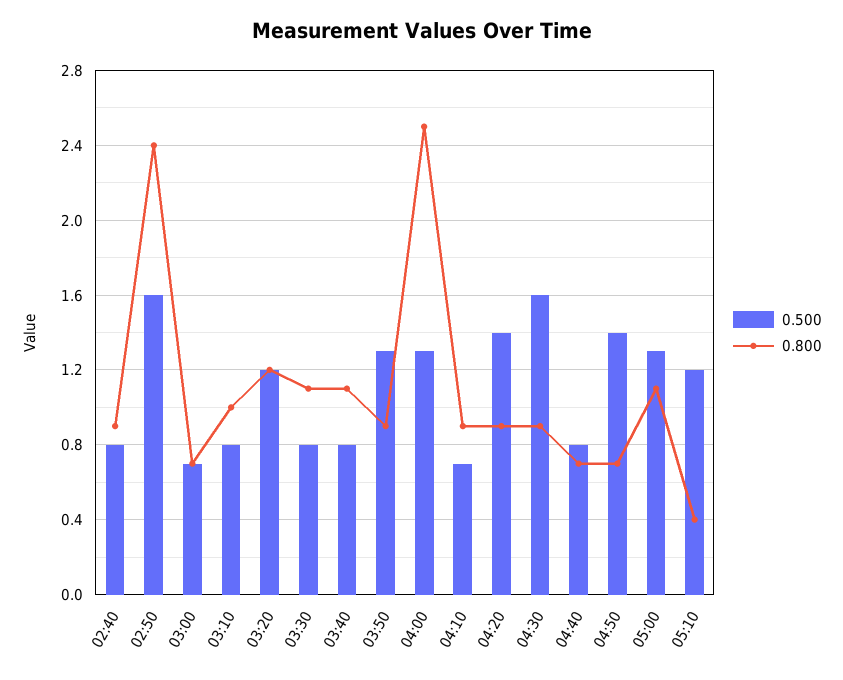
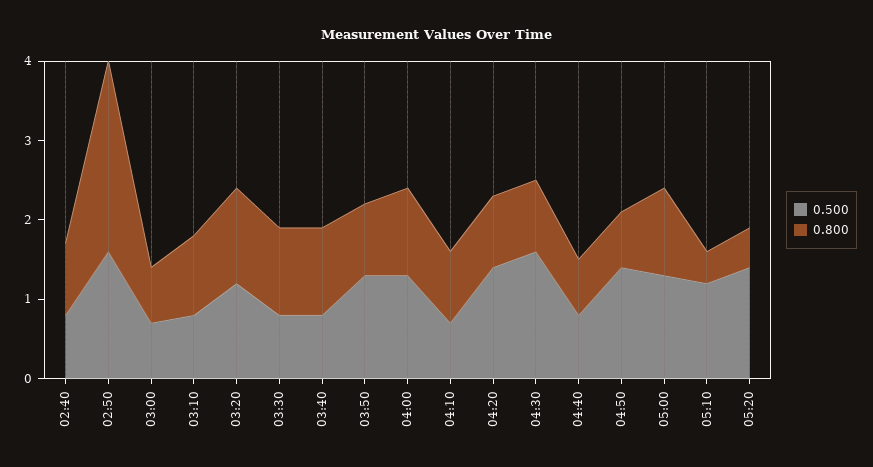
0.800, 04:00: 2.5 -> 1
0.500, 05:20: none -> 1.5
0.800, 05:20: none -> 0.5

